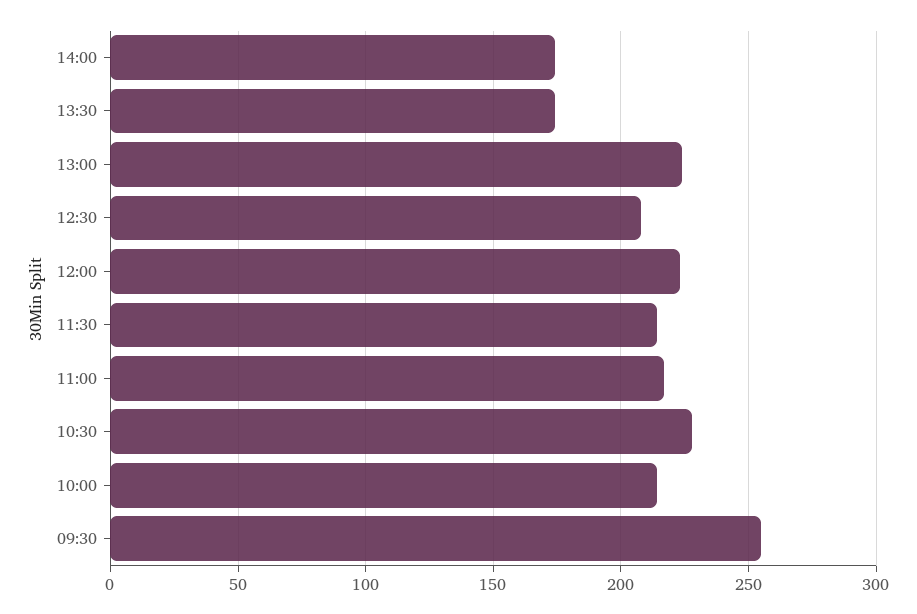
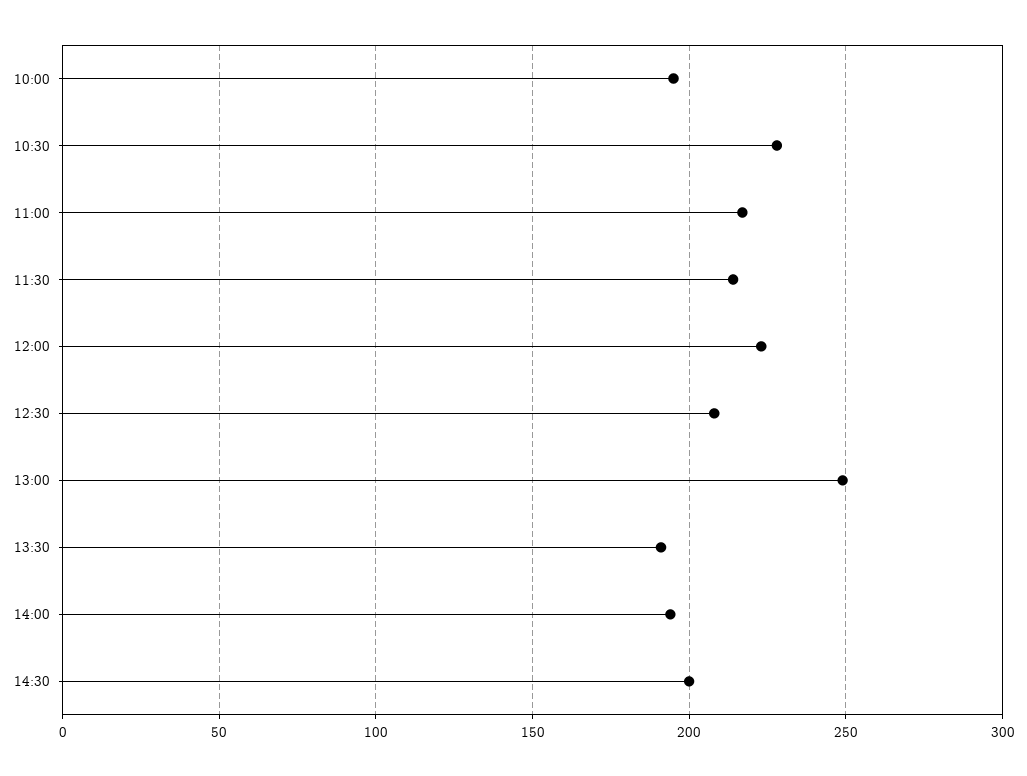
14:00: 175 -> 195
13:30: 175 -> 190
13:00: 225 -> 250
10:00: 215 -> 195
09:30: 255 -> none
14:30: none -> 200

